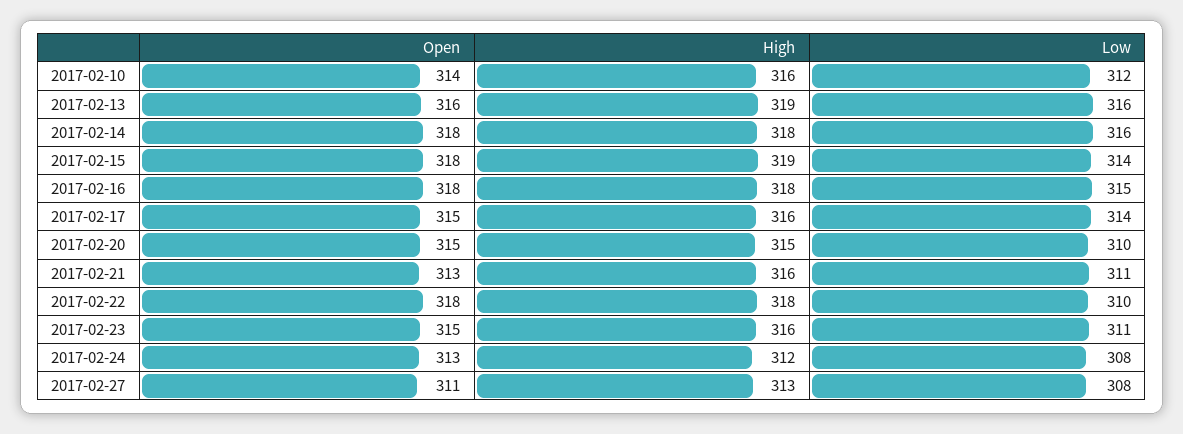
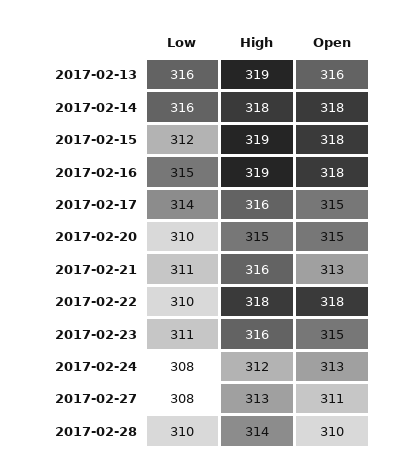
Open, 2017-02-10: 314 -> none
High, 2017-02-10: 316 -> none
Low, 2017-02-10: 312 -> none
Low, 2017-02-15: 314 -> 312
High, 2017-02-16: 318 -> 319
Low, 2017-02-28: none -> 310
High, 2017-02-28: none -> 314
Open, 2017-02-28: none -> 310

